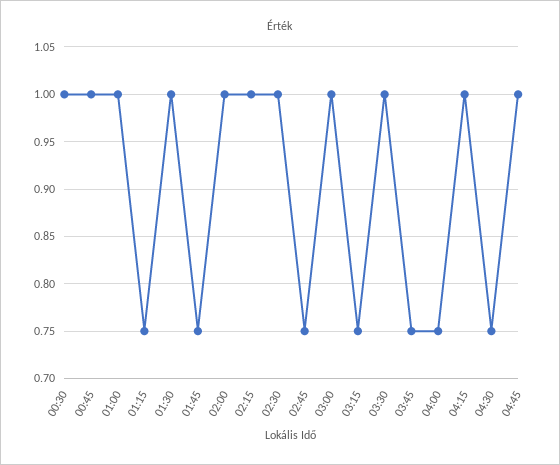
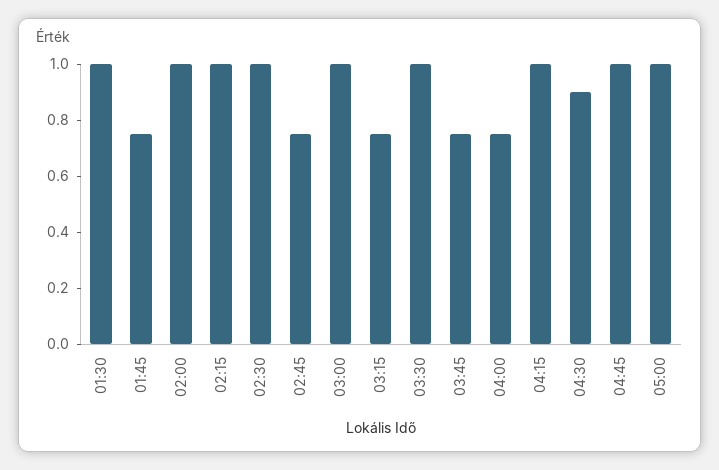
00:30: 1 -> none
00:45: 1 -> none
01:00: 1 -> none
01:15: 0.75 -> none
04:30: 0.75 -> 0.9
05:00: none -> 1

